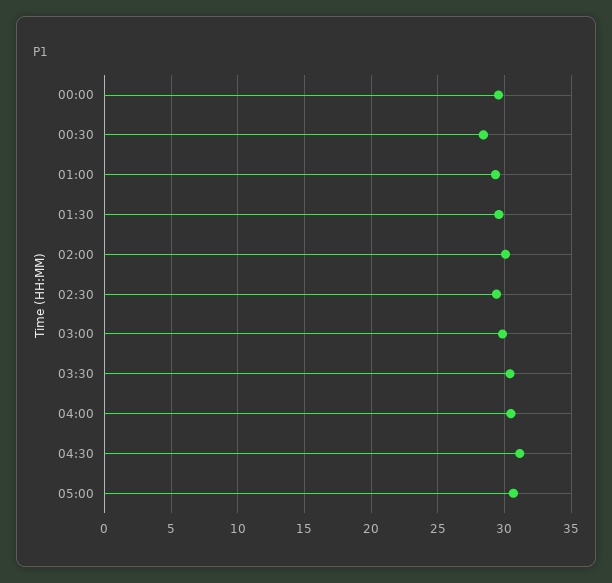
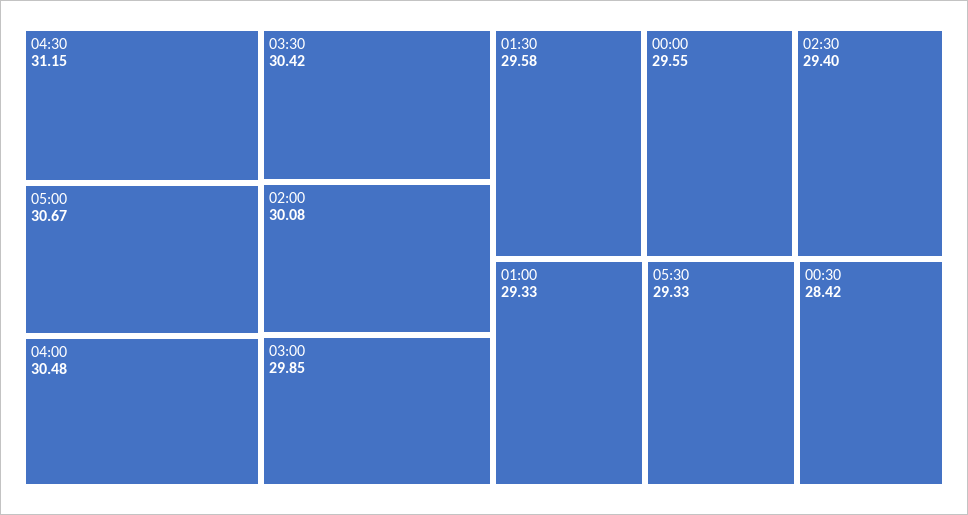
05:30: none -> 29.33

